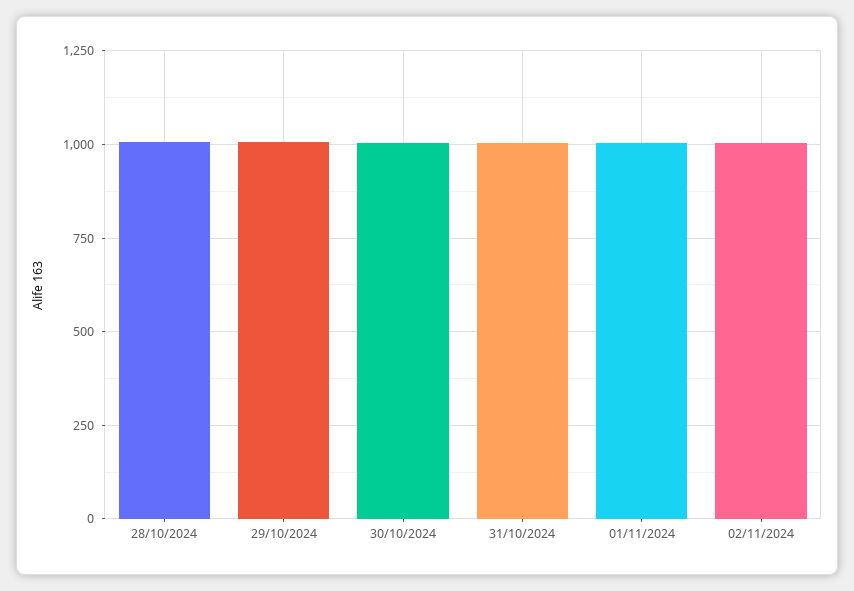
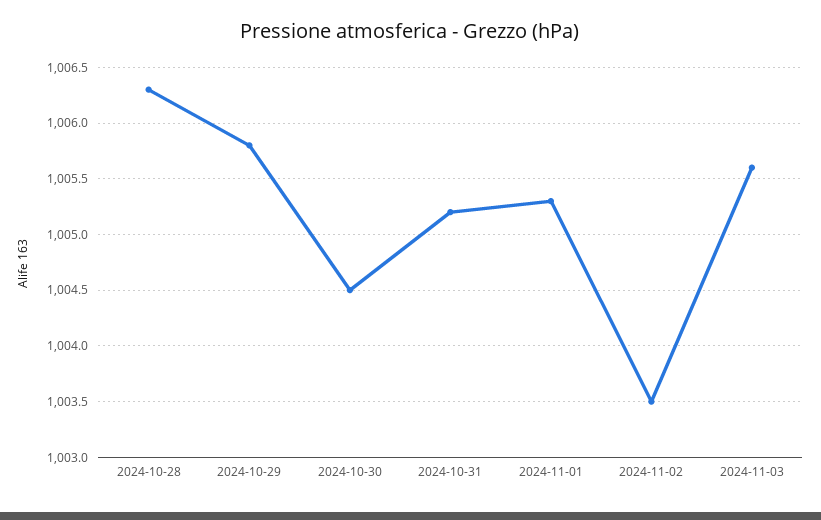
2024-11-03: none -> 1005.6

